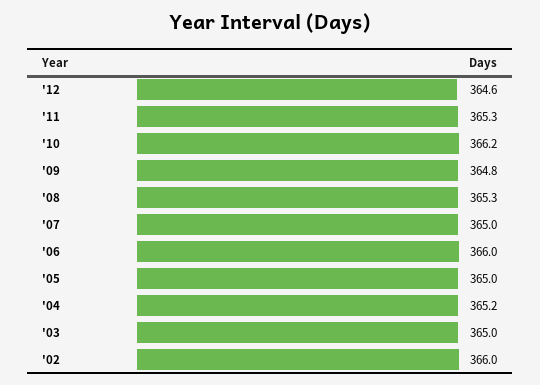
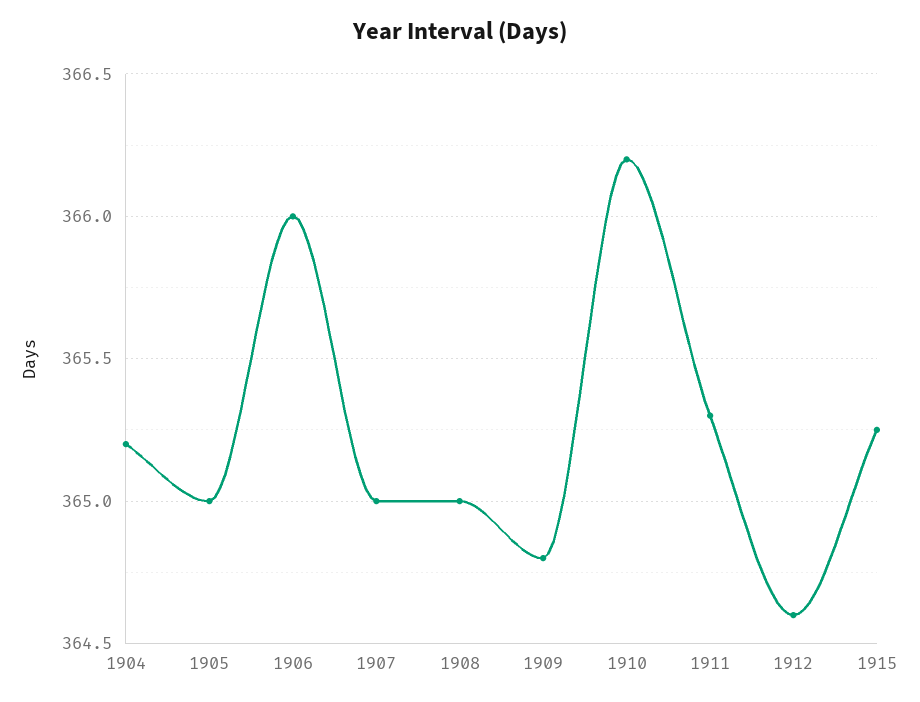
'08: 365.3 -> 365
'03: 365 -> none
'02: 366 -> none
1915: none -> 365.25

